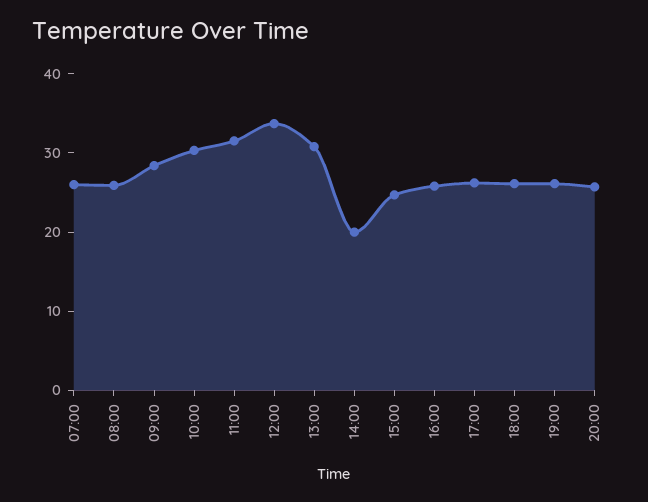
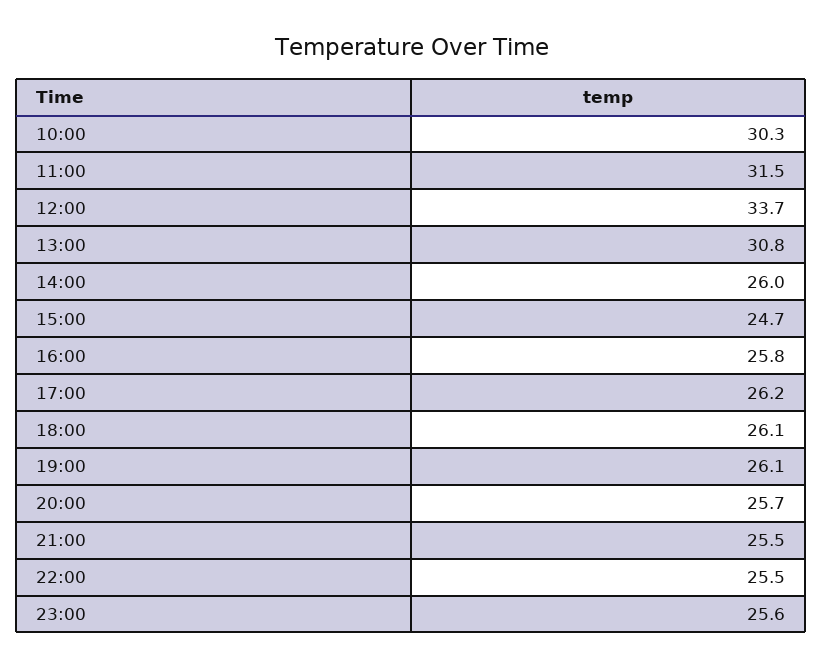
07:00: 26 -> none
08:00: 26 -> none
09:00: 28 -> none
14:00: 20 -> 26
21:00: none -> 25.5
22:00: none -> 25.5
23:00: none -> 25.6

